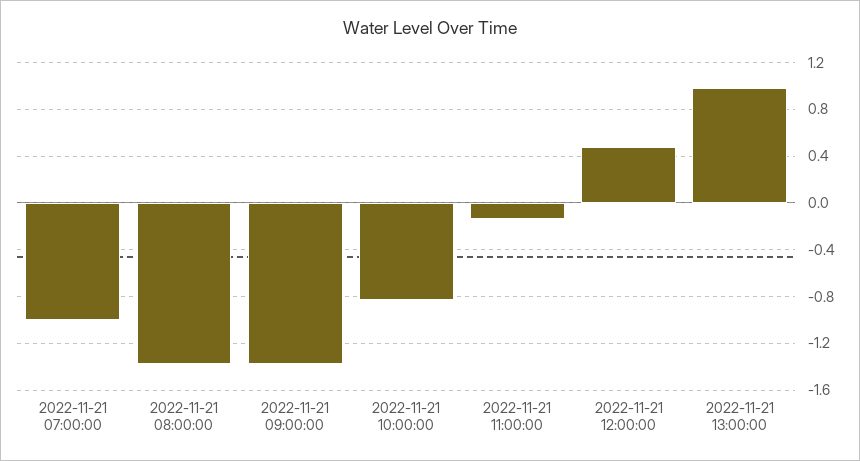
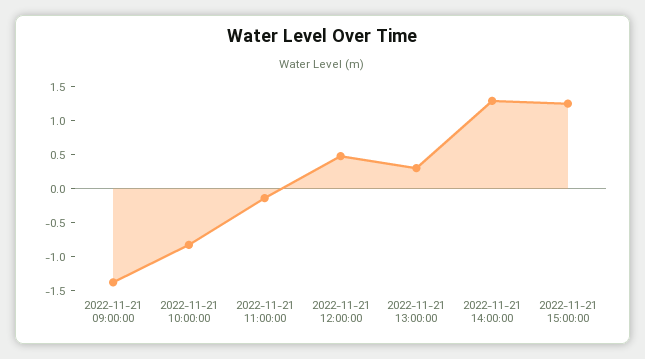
2022-11-21 07:00:00: -1 -> none
2022-11-21 08:00:00: -1.4 -> none
2022-11-21 13:00:00: 1 -> 0.25
2022-11-21 14:00:00: none -> 1.25
2022-11-21 15:00:00: none -> 1.25

